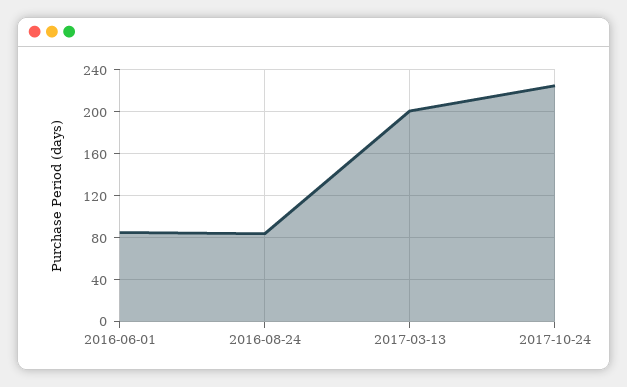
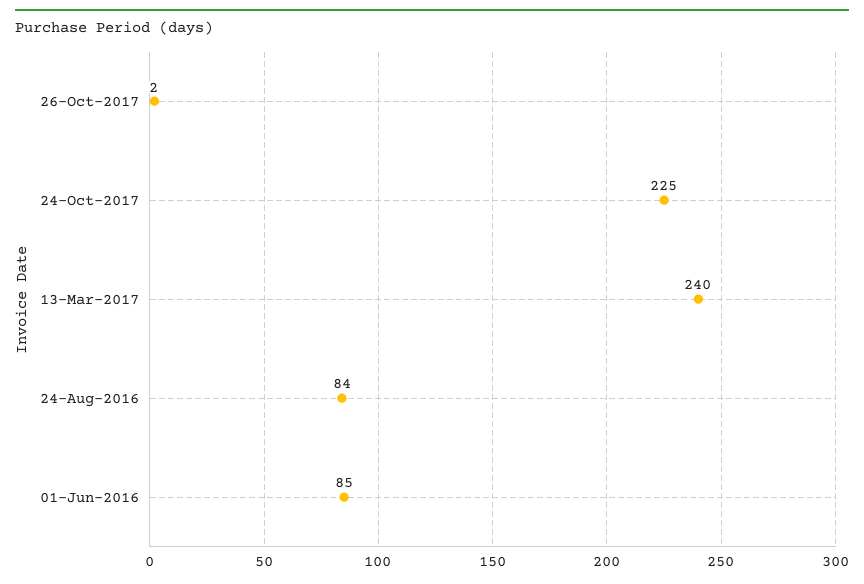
2017-03-13: 200 -> 240
26-Oct-2017: none -> 2

